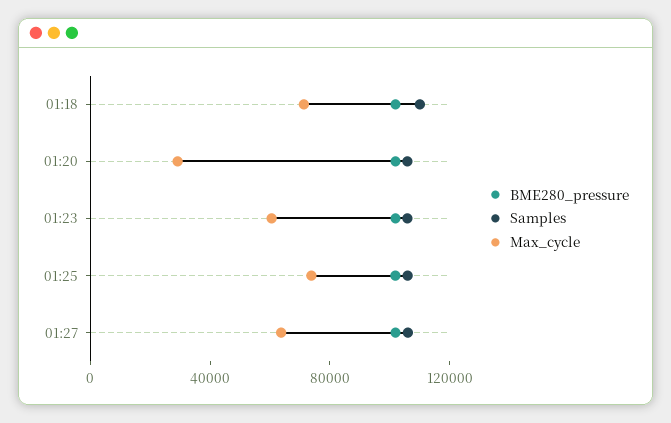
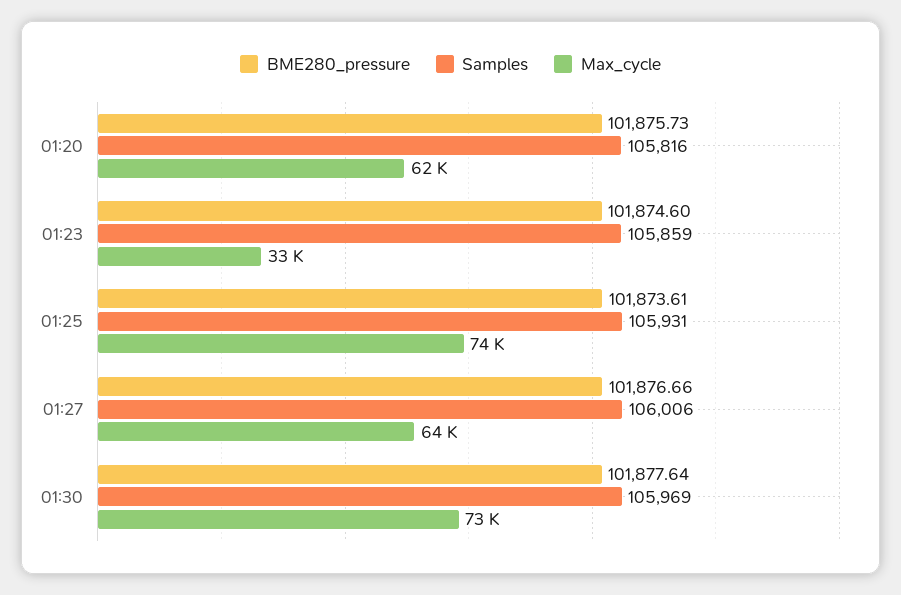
BME280_pressure, 01:18: 100000 -> none
Samples, 01:18: 110000 -> none
Max_cycle, 01:18: 70000 -> none
Max_cycle, 01:20: 30000 -> 62000
Max_cycle, 01:23: 60000 -> 33000
BME280_pressure, 01:30: none -> 101877.64
Samples, 01:30: none -> 105969
Max_cycle, 01:30: none -> 73000

